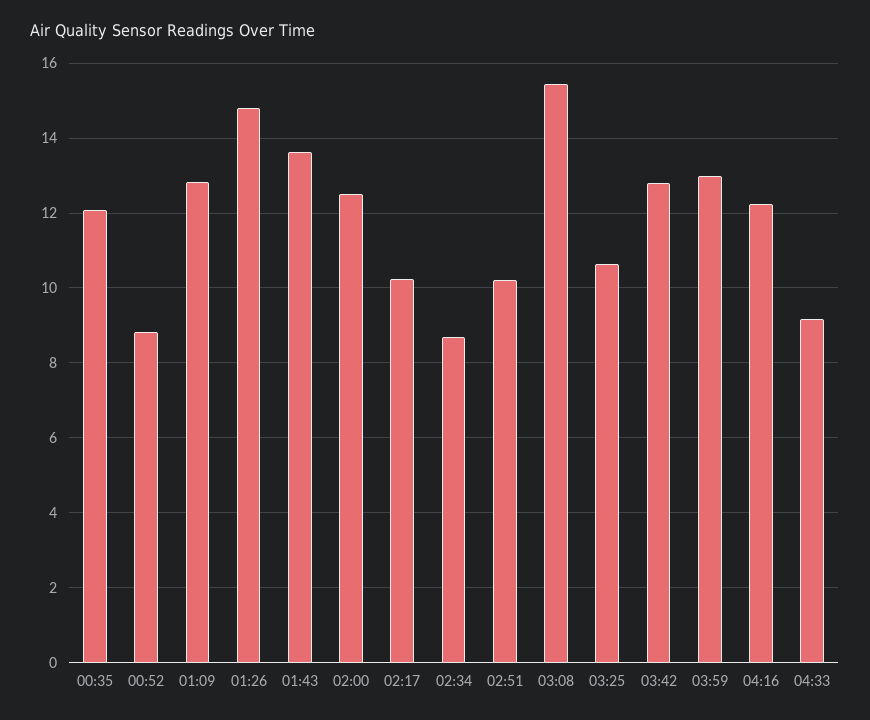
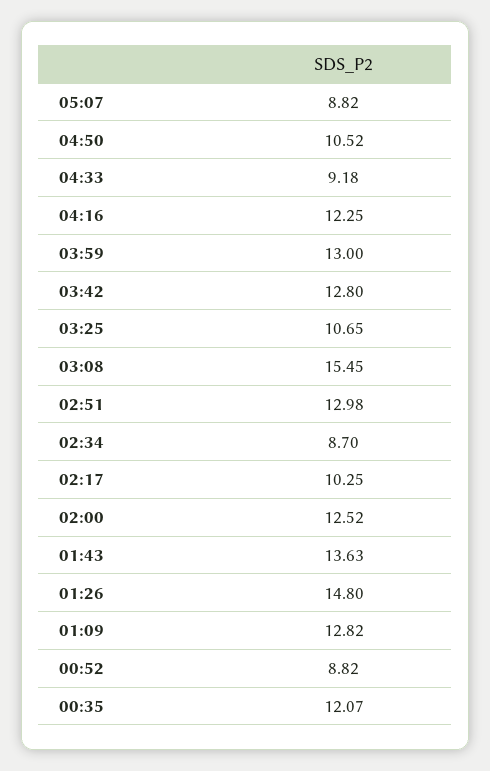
02:51: 10.2 -> 12.98
05:07: none -> 8.82
04:50: none -> 10.52

